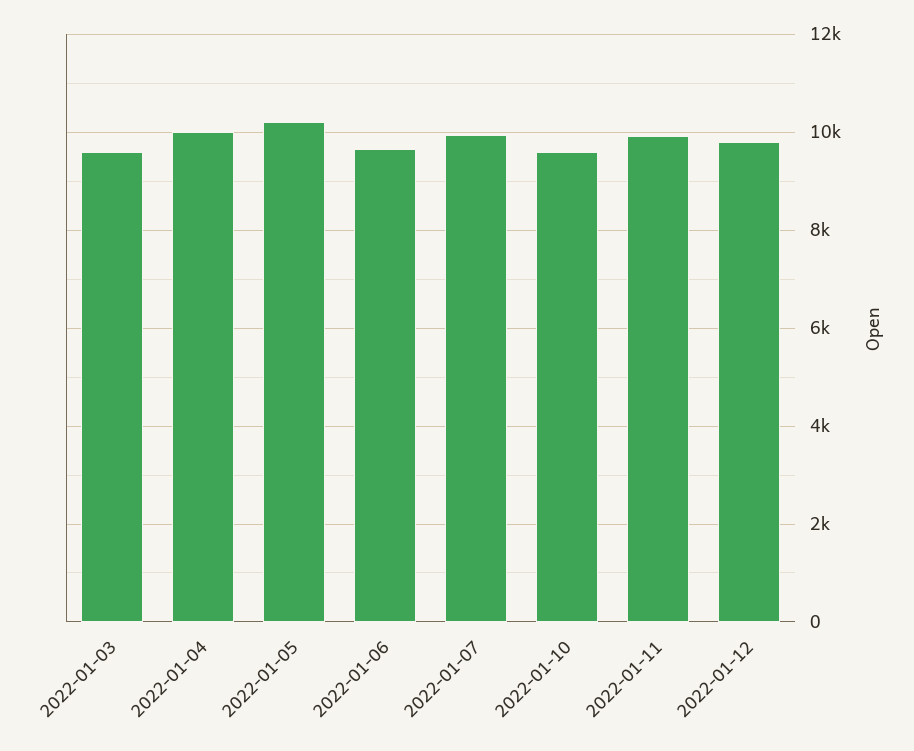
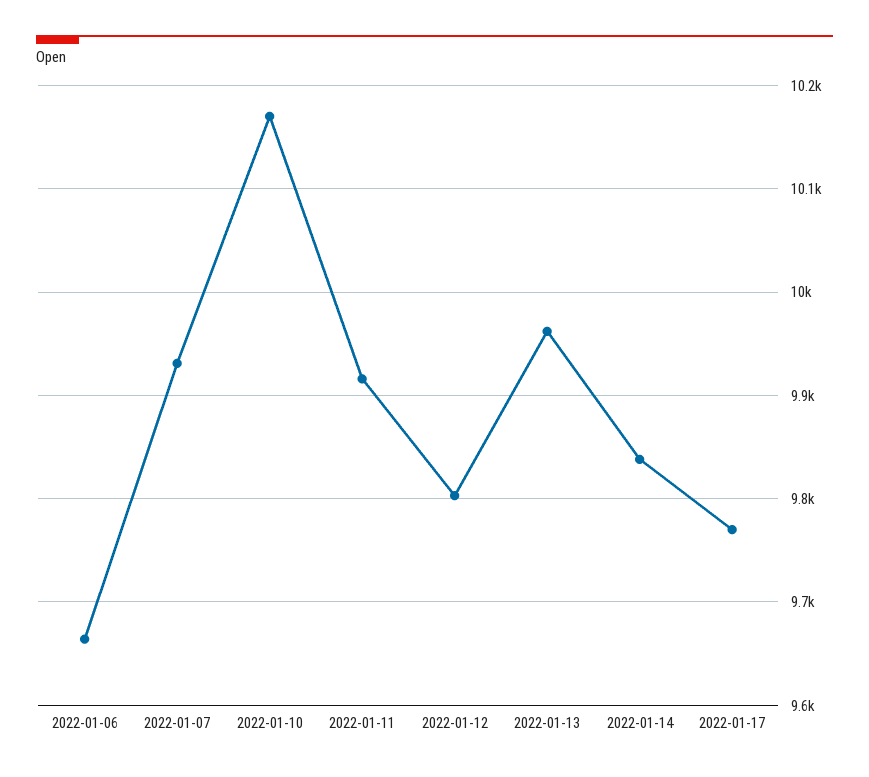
2022-01-03: 9600 -> none
2022-01-04: 10000 -> none
2022-01-05: 10200 -> none
2022-01-10: 9600 -> 10170
2022-01-13: none -> 9960
2022-01-14: none -> 9840
2022-01-17: none -> 9770

